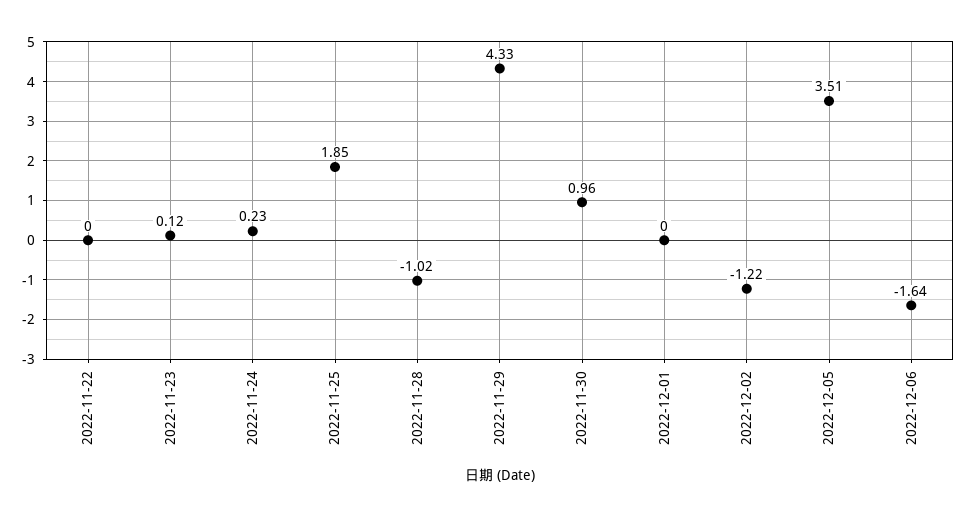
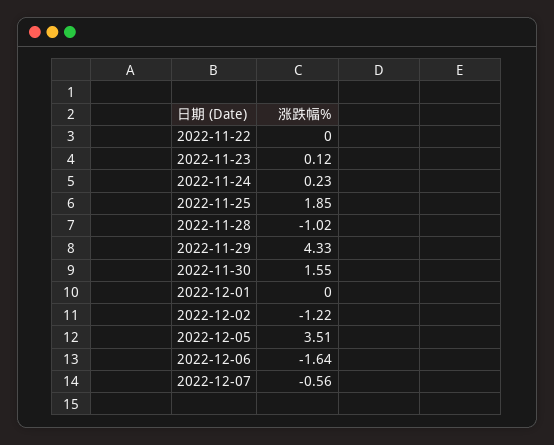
2022-11-30: 0.96 -> 1.55
2022-12-07: none -> -0.56

